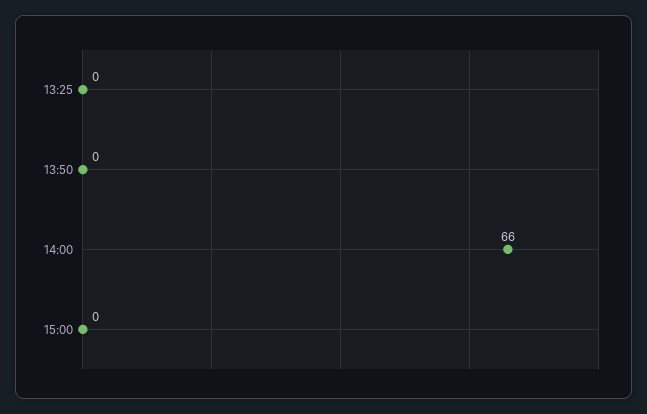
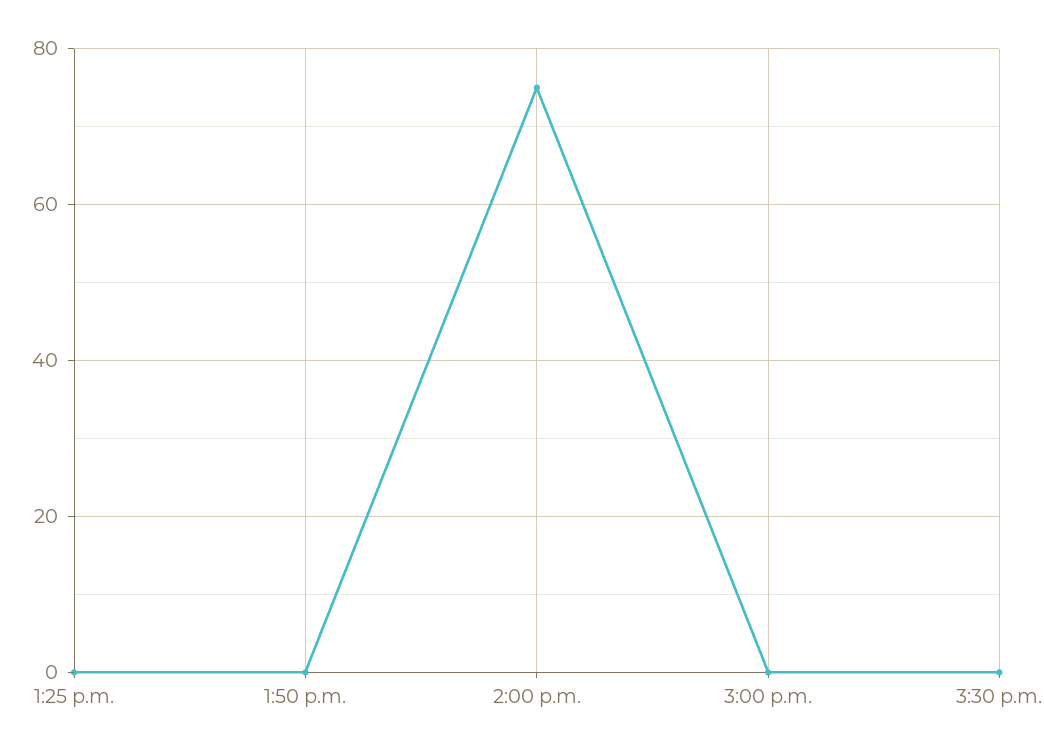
14:00: 66 -> 75
3:30 p.m.: none -> 0

